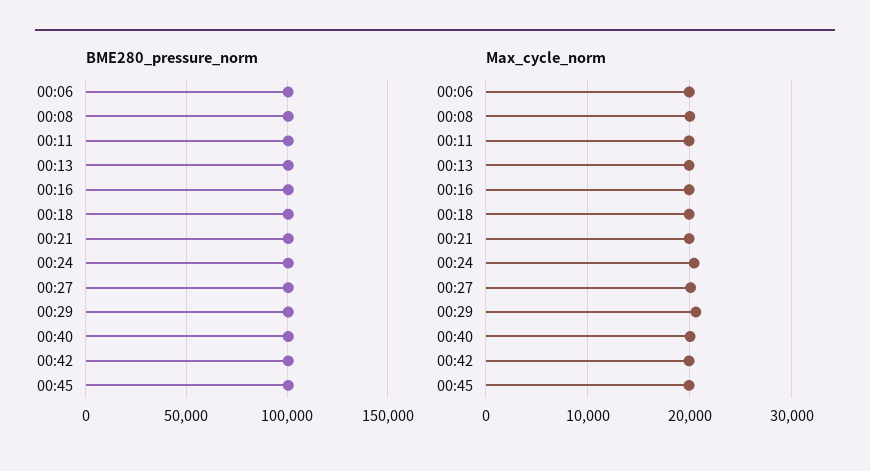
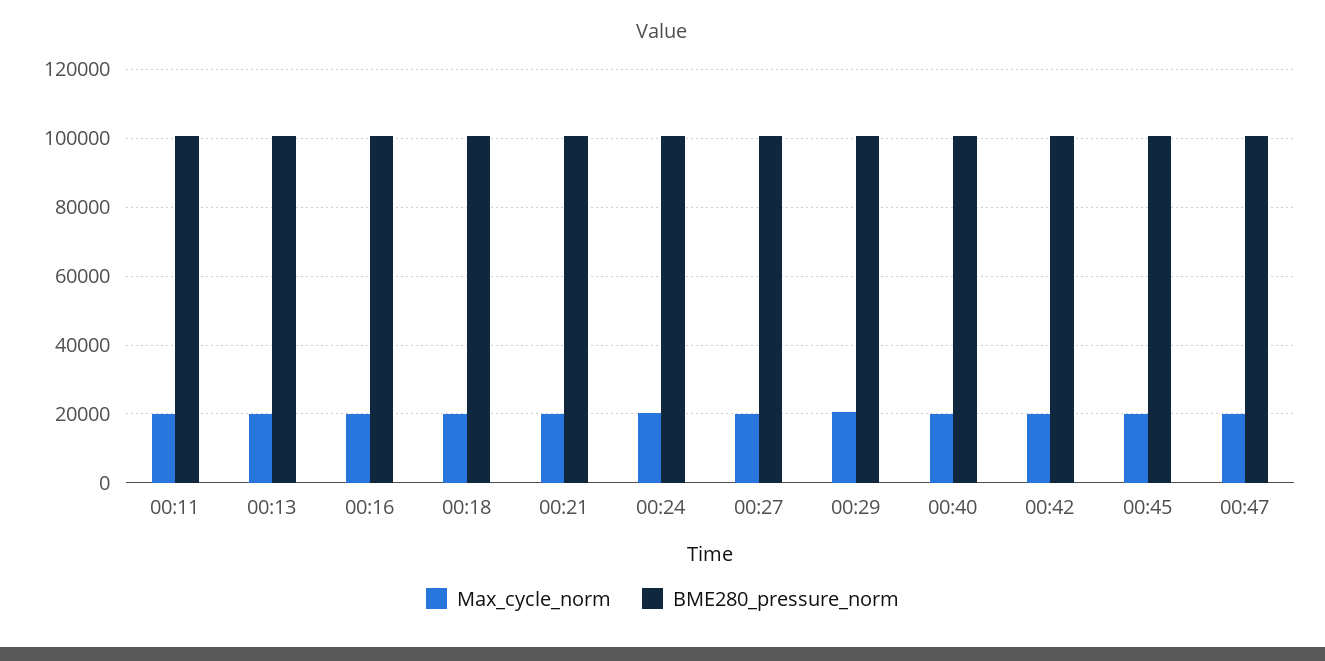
BME280_pressure_norm, 00:06: 100000 -> none
BME280_pressure_norm, 00:08: 100000 -> none
Max_cycle_norm, 00:06: 20000 -> none
Max_cycle_norm, 00:08: 20000 -> none
Max_cycle_norm, 00:47: none -> 20000
BME280_pressure_norm, 00:47: none -> 100000

